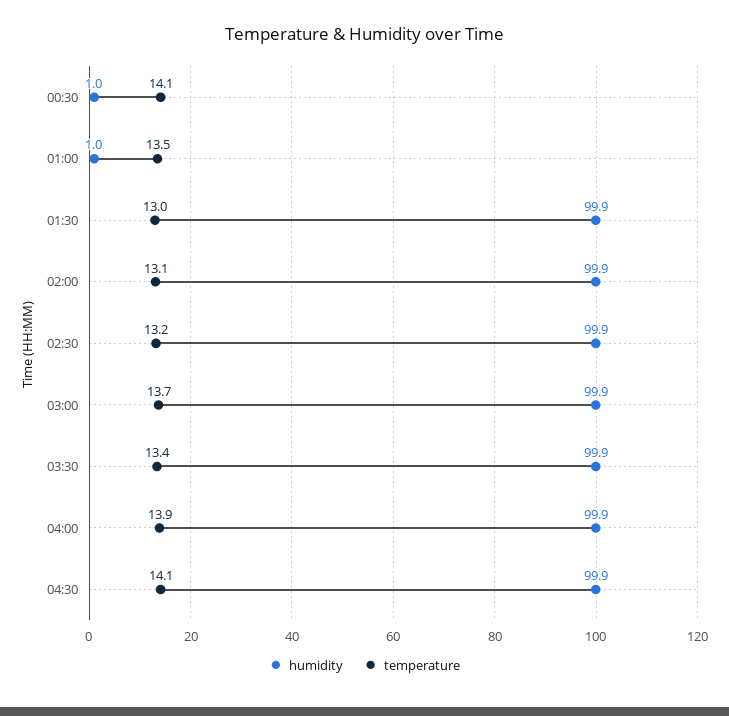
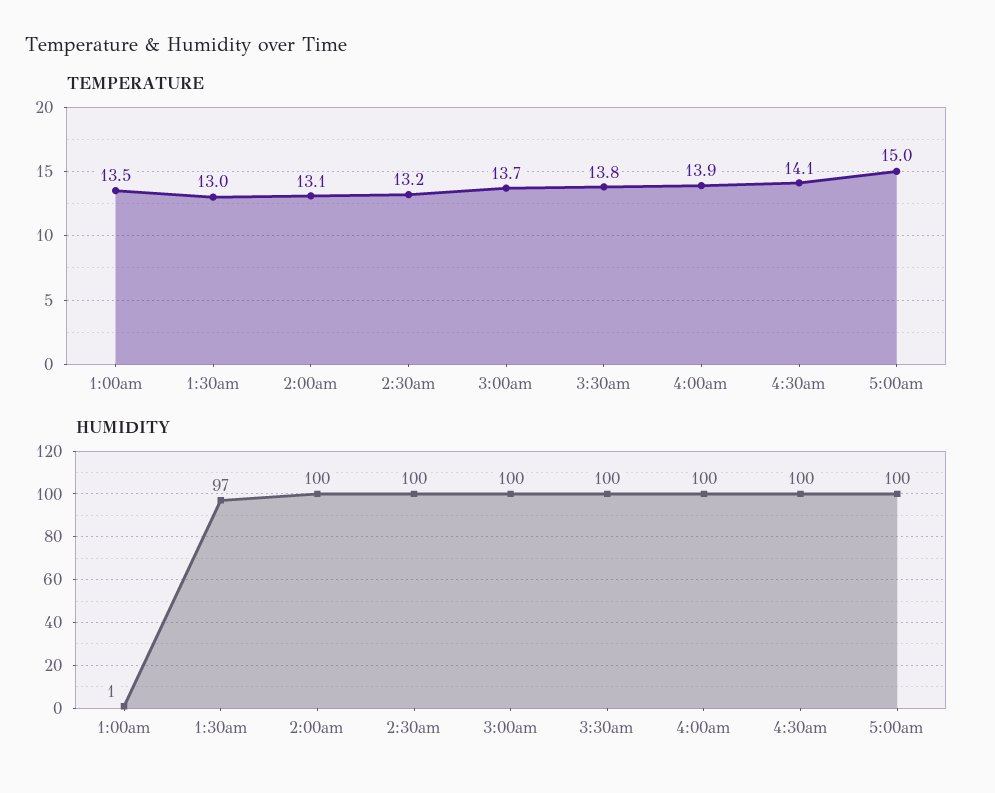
humidity, 00:30: 1 -> none
temperature, 00:30: 14.1 -> none
humidity, 01:30: 99.9 -> 97
temperature, 03:30: 13.4 -> 13.8
temperature, 5:00am: none -> 15
humidity, 5:00am: none -> 100

